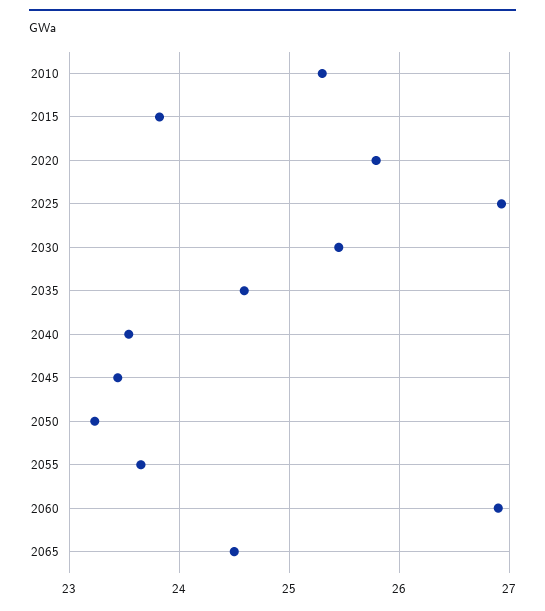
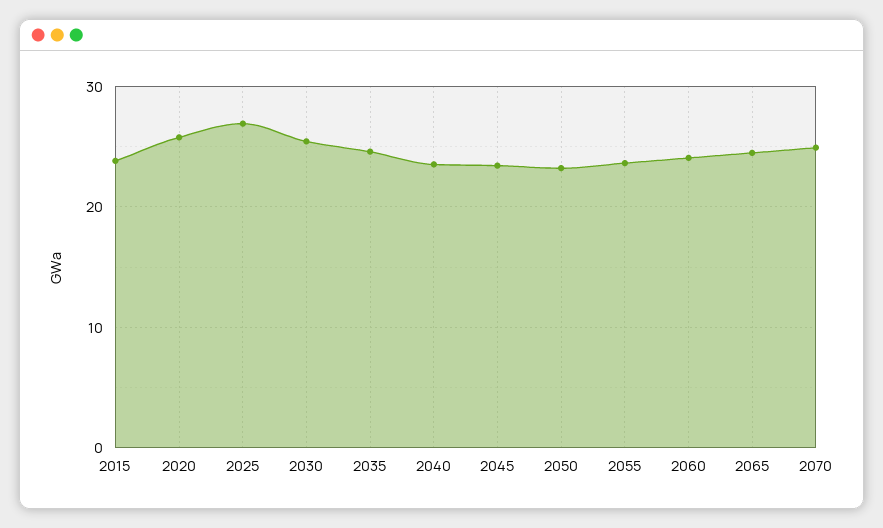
2010: 25.3 -> none
2060: 26.9 -> 24
2070: none -> 25

